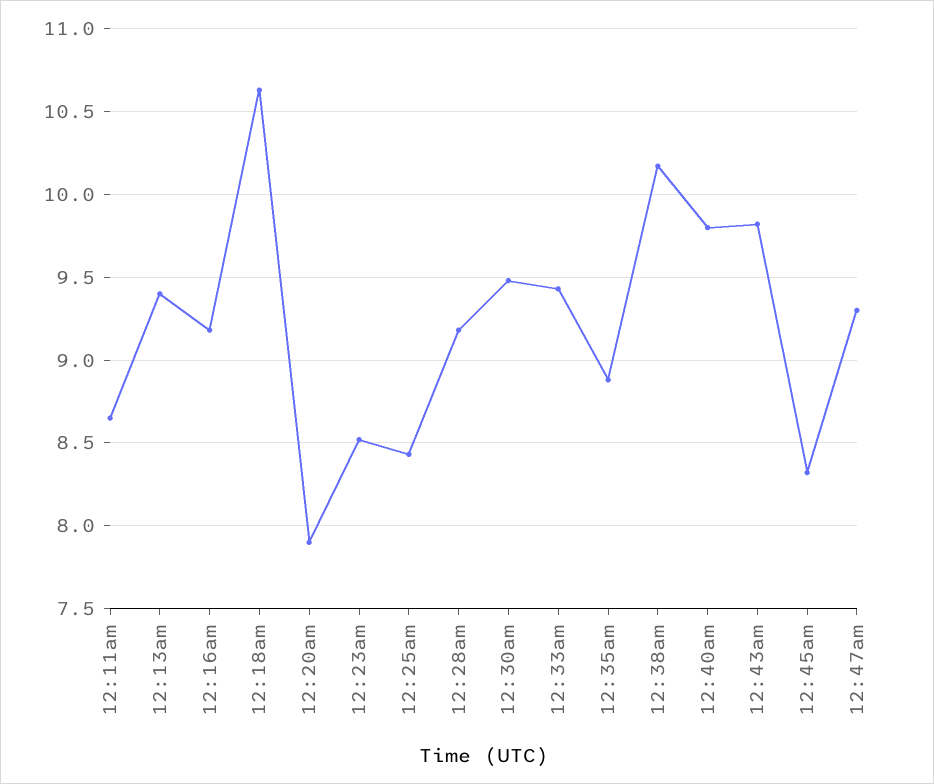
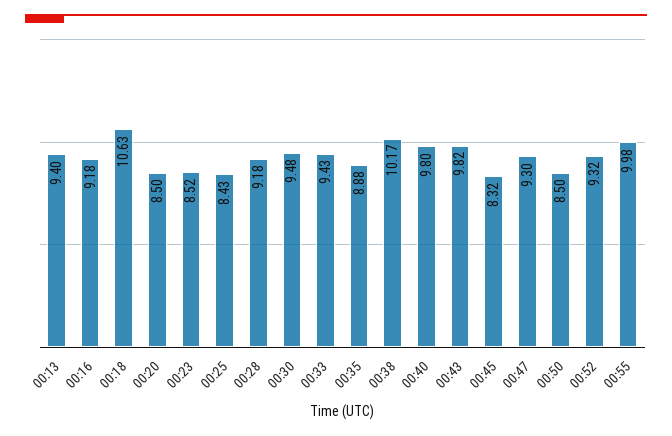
12:11am: 8.65 -> none
12:20am: 7.9 -> 8.5
00:50: none -> 8.5
00:52: none -> 9.32
00:55: none -> 9.98

